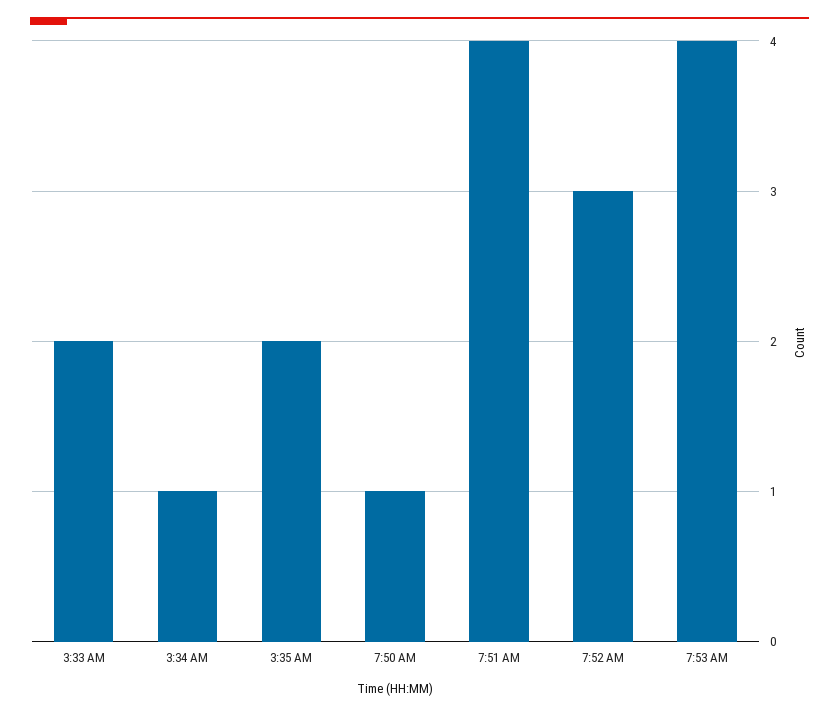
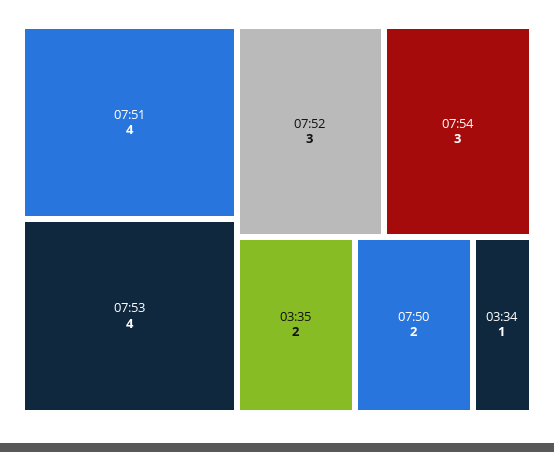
3:33 AM: 2 -> none
7:50 AM: 1 -> 2
07:54: none -> 3

